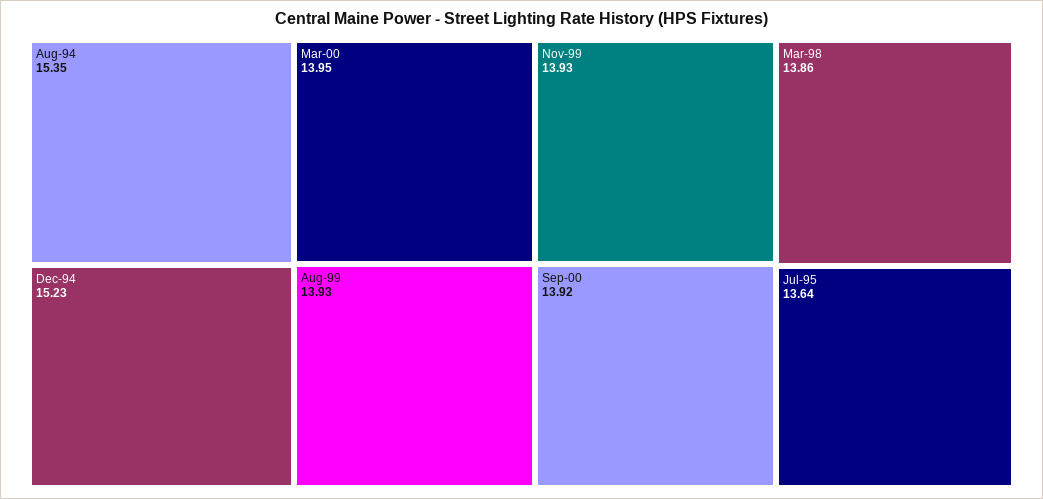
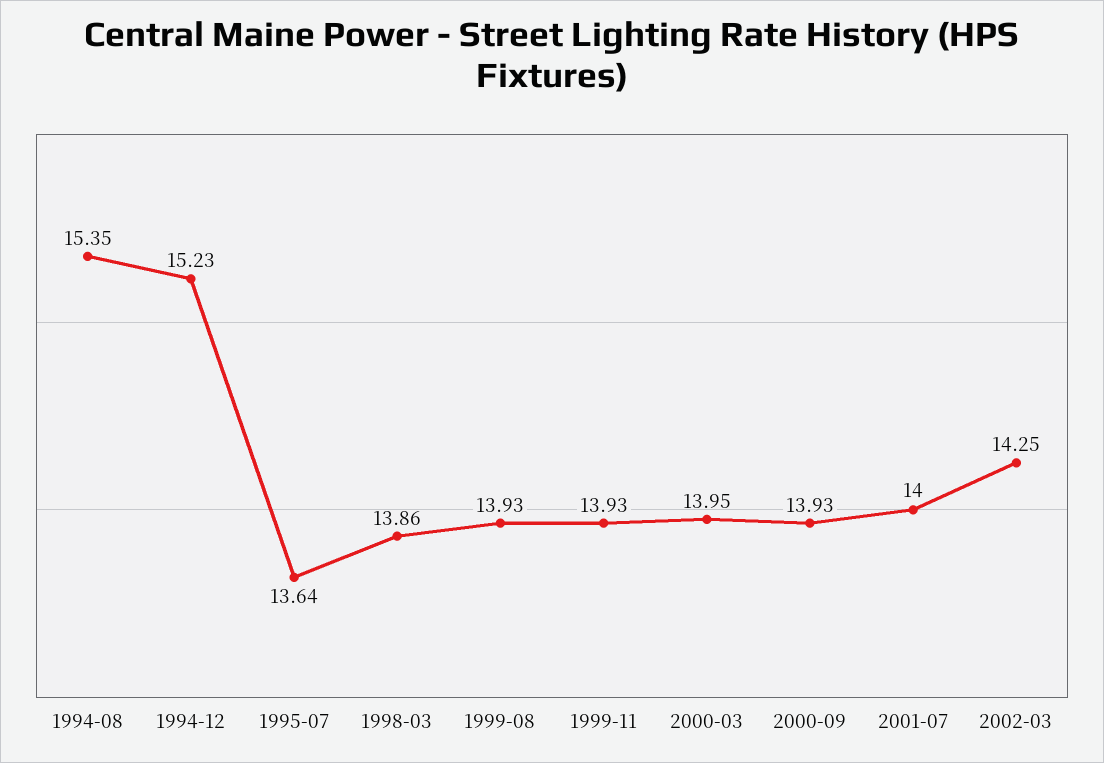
Sep-00: 13.92 -> 13.93
2001-07: none -> 14
2002-03: none -> 14.25

